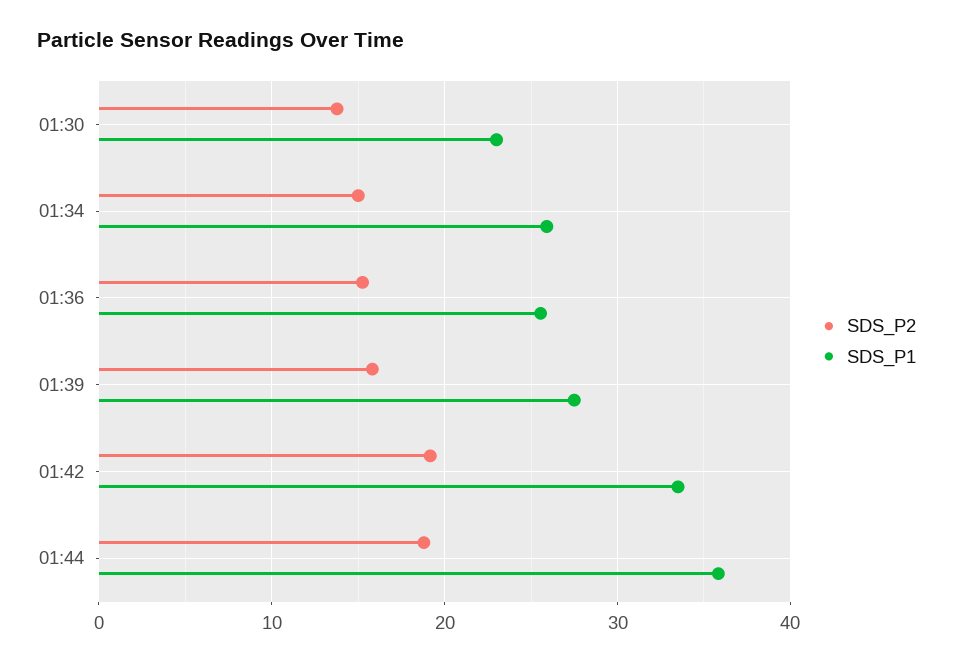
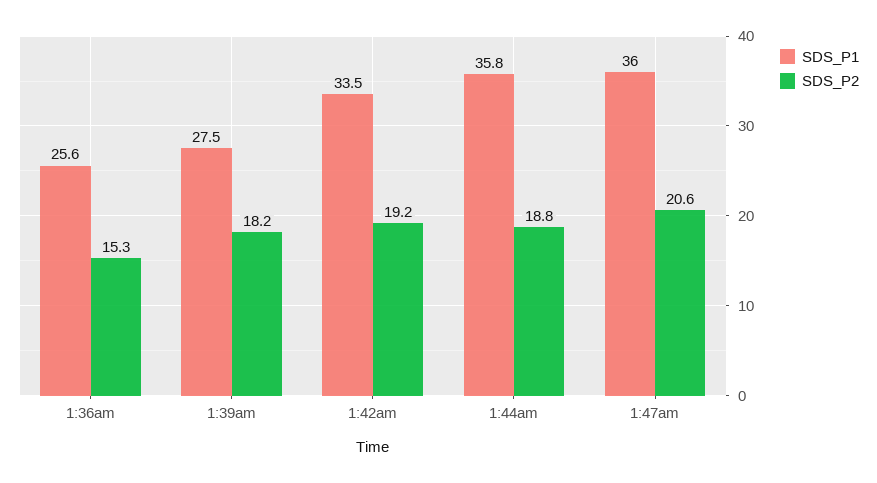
SDS_P2, 01:30: 14 -> none
SDS_P1, 01:30: 23 -> none
SDS_P2, 01:34: 15 -> none
SDS_P1, 01:34: 26 -> none
SDS_P2, 01:39: 16 -> 18.2
SDS_P1, 1:47am: none -> 36
SDS_P2, 1:47am: none -> 20.6

